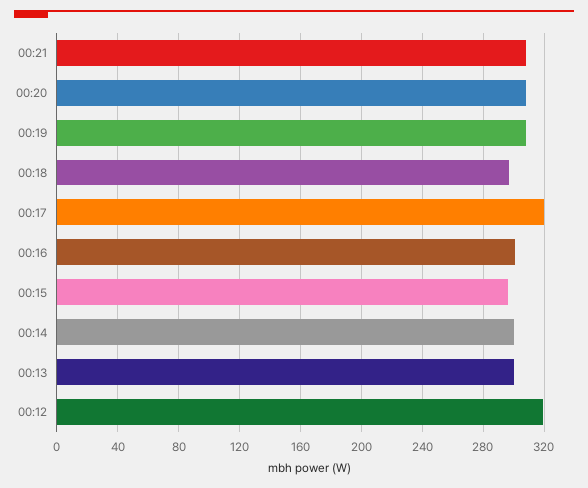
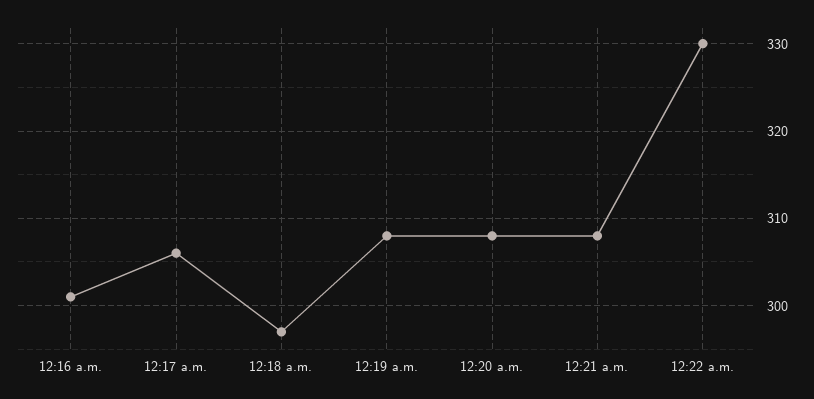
00:17: 320 -> 306
00:15: 295 -> none
00:14: 300 -> none
00:13: 300 -> none
00:12: 320 -> none
12:22 a.m.: none -> 330

